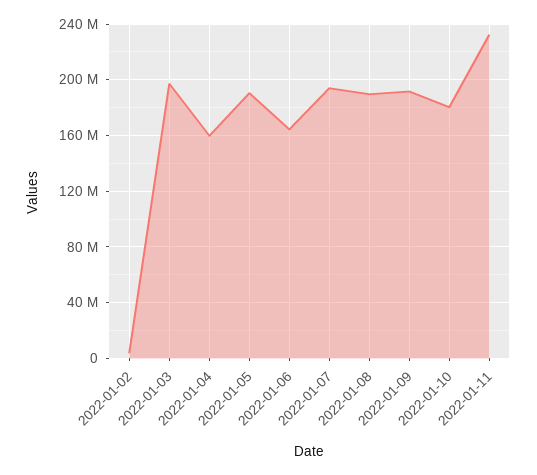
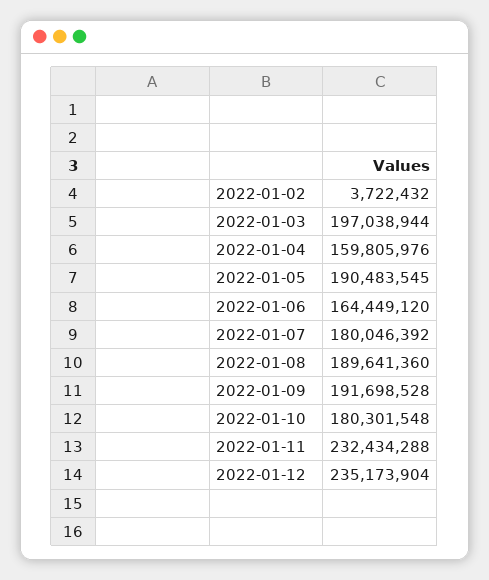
2022-01-07: 195000000 -> 180046392
2022-01-12: none -> 235173904

